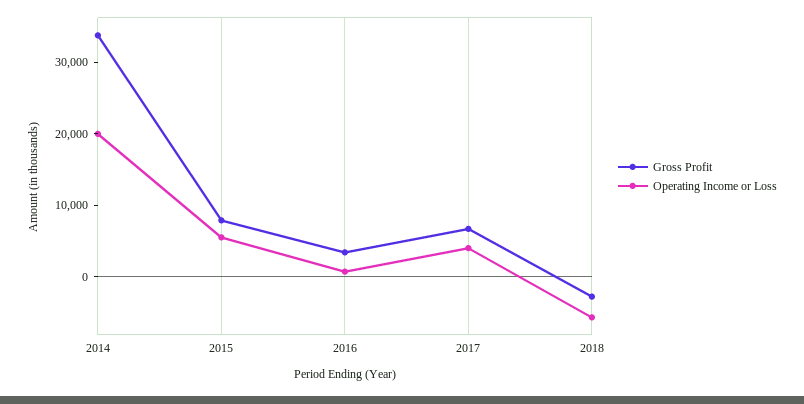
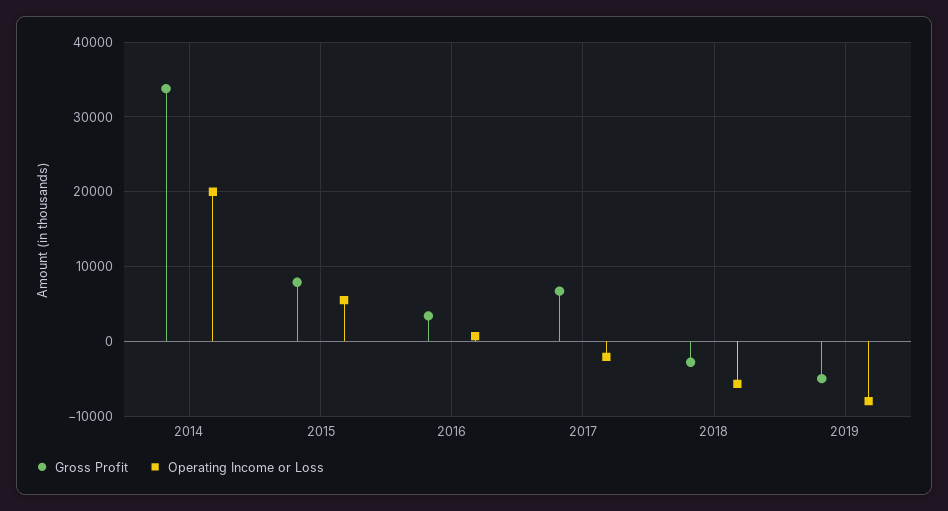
Operating Income or Loss, 2017: 4000 -> -2000
Gross Profit, 2019: none -> -5000
Operating Income or Loss, 2019: none -> -8000

